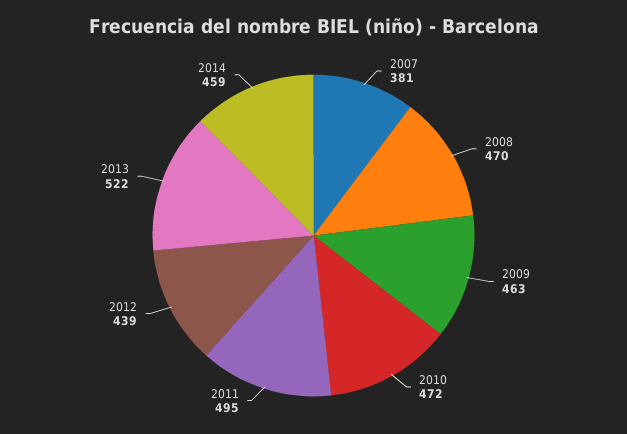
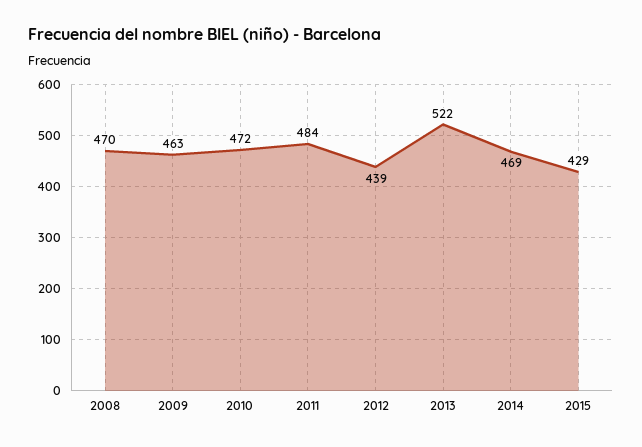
2007: 381 -> none
2011: 495 -> 484
2014: 459 -> 469
2015: none -> 429

